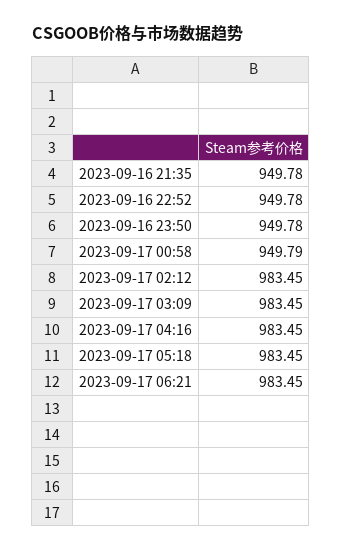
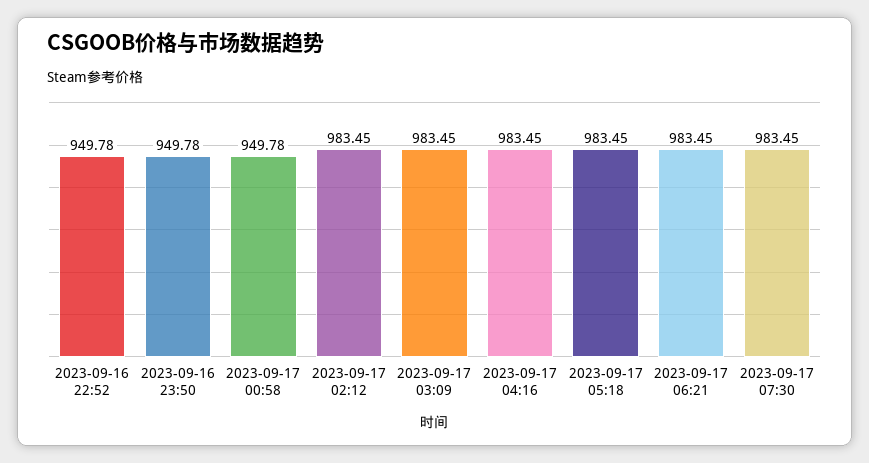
2023-09-16 21:35: 949.78 -> none
2023-09-17 00:58: 949.79 -> 949.78
2023-09-17 07:30: none -> 983.45

